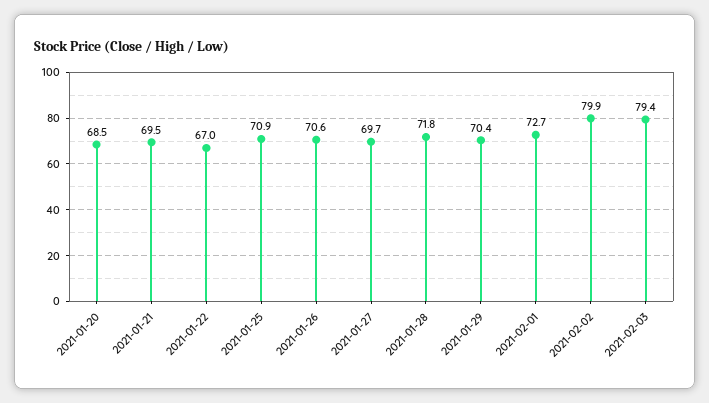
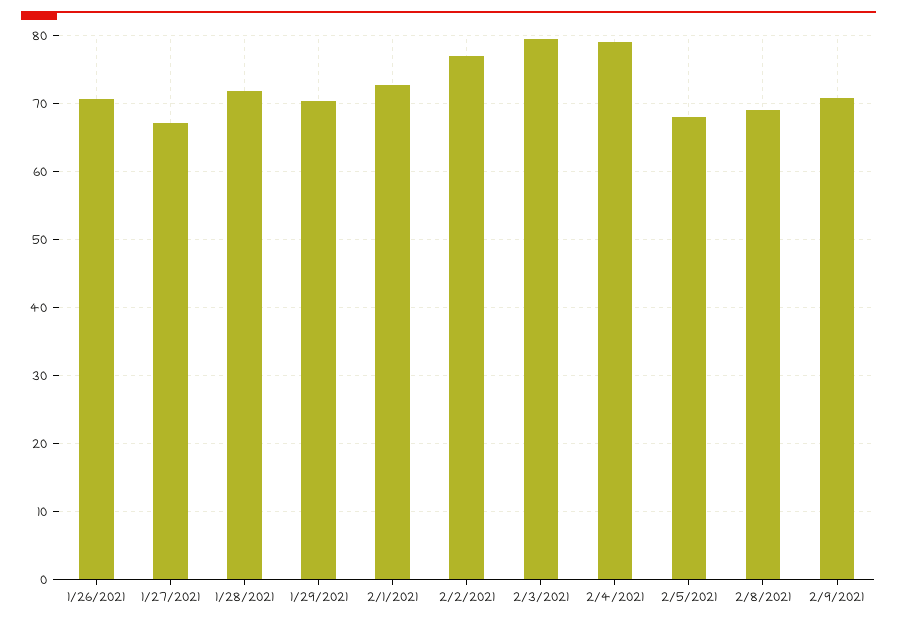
2021-01-20: 68.5 -> none
2021-01-21: 69.5 -> none
2021-01-22: 67 -> none
2021-01-25: 70.9 -> none
2021-01-27: 69.7 -> 67
2021-02-02: 79.9 -> 77
2/4/2021: none -> 79
2/5/2021: none -> 68
2/8/2021: none -> 69
2/9/2021: none -> 71

